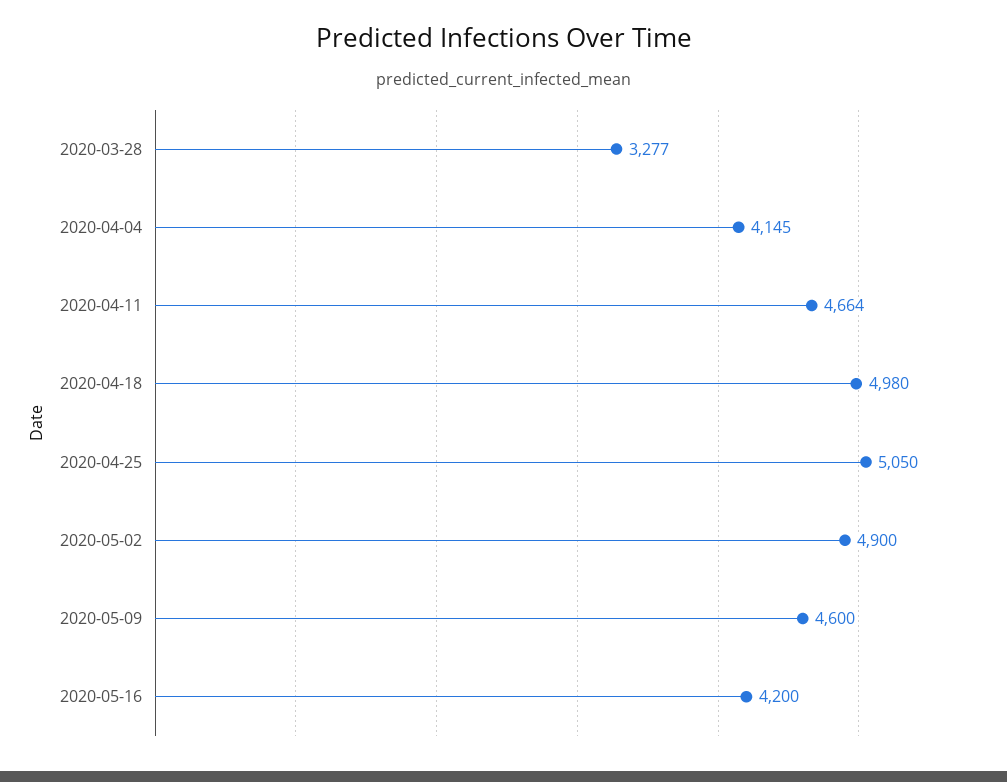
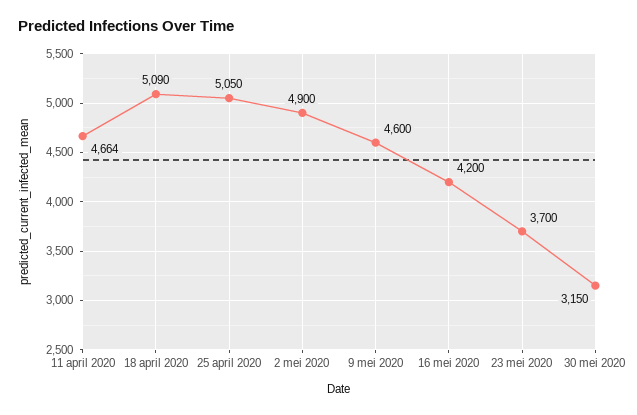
2020-03-28: 3277 -> none
2020-04-04: 4145 -> none
2020-04-18: 4980 -> 5090
23 mei 2020: none -> 3700
30 mei 2020: none -> 3150

